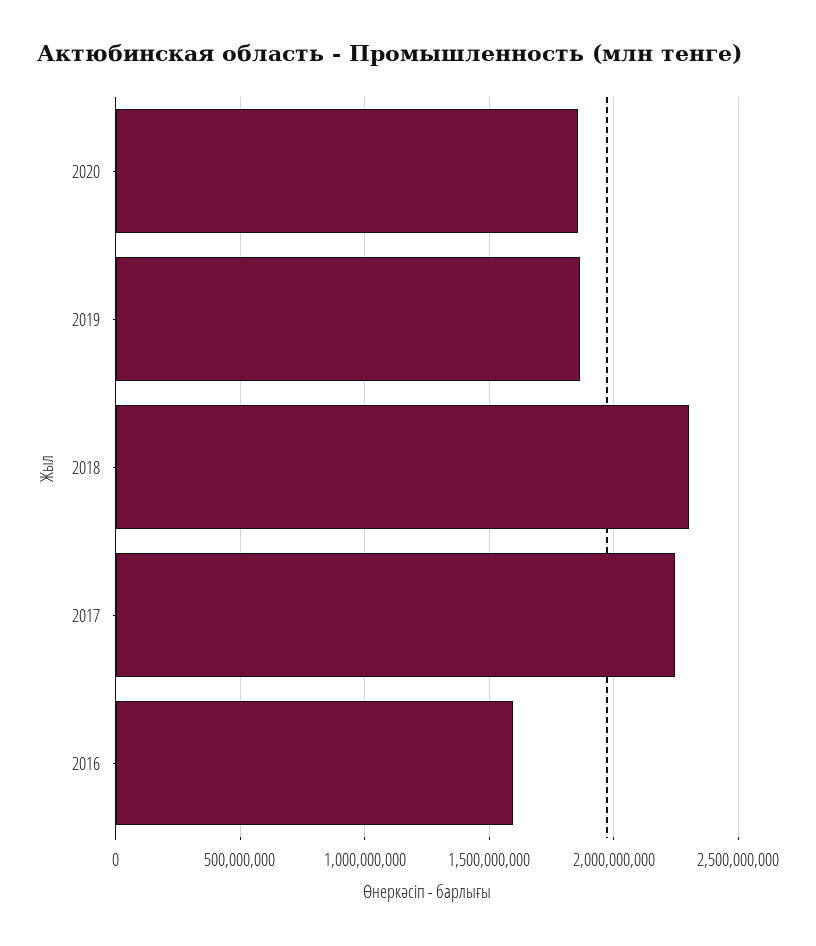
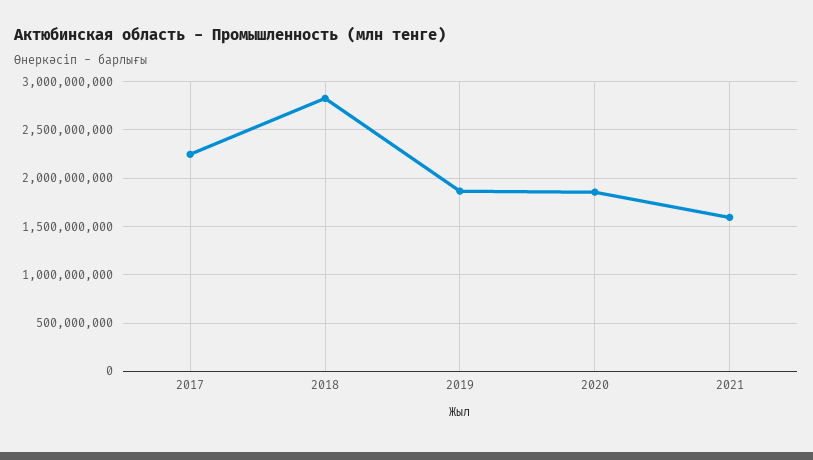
2018: 2300000000 -> 2800000000
2016: 1600000000 -> none
2021: none -> 1600000000

